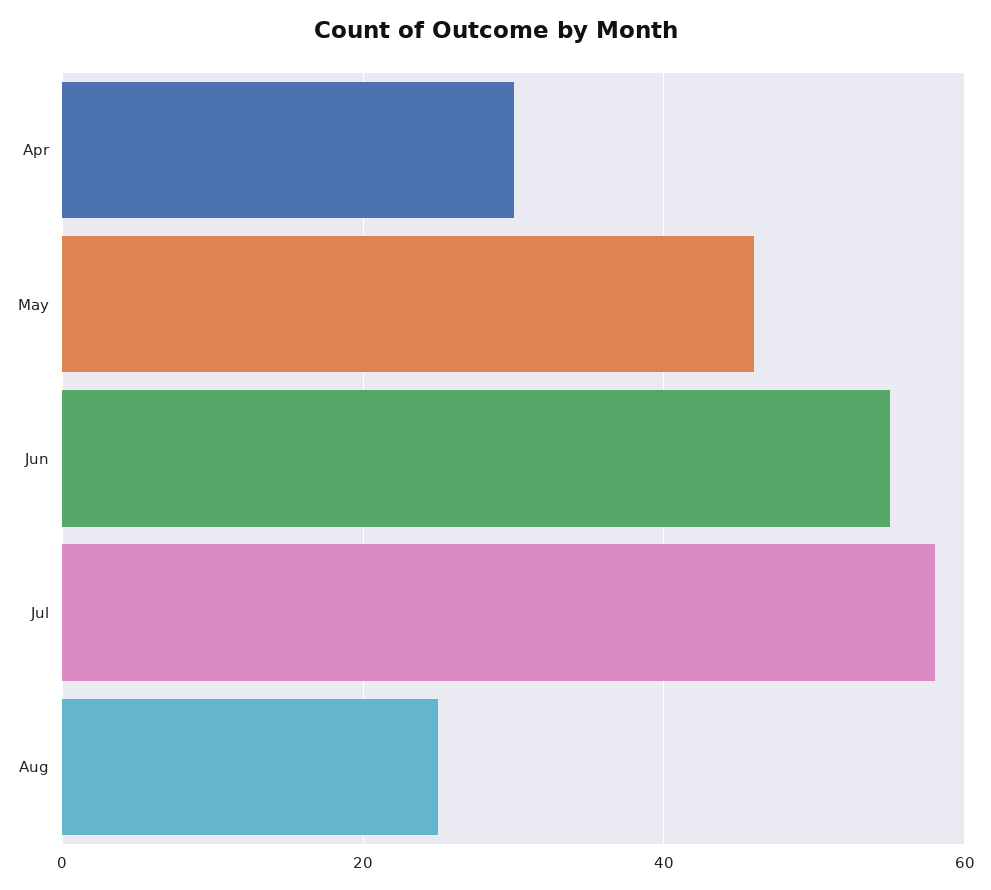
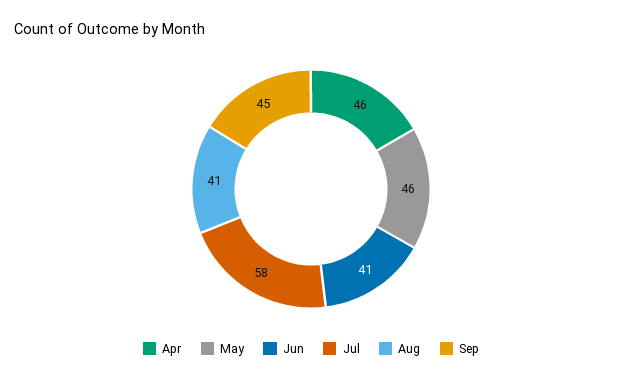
Apr: 30 -> 46
Jun: 55 -> 41
Aug: 25 -> 41
Sep: none -> 45

